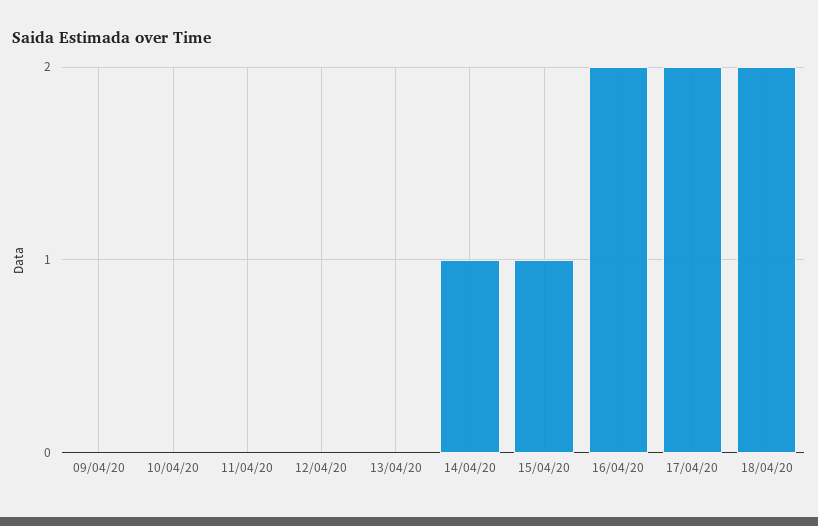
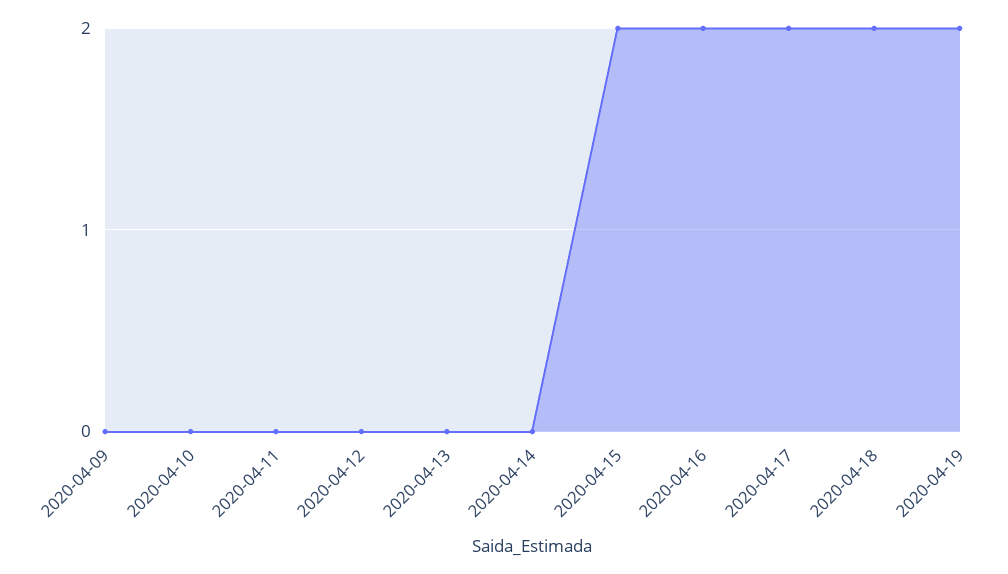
14/04/20: 1 -> 0
15/04/20: 1 -> 2
2020-04-19: none -> 2

